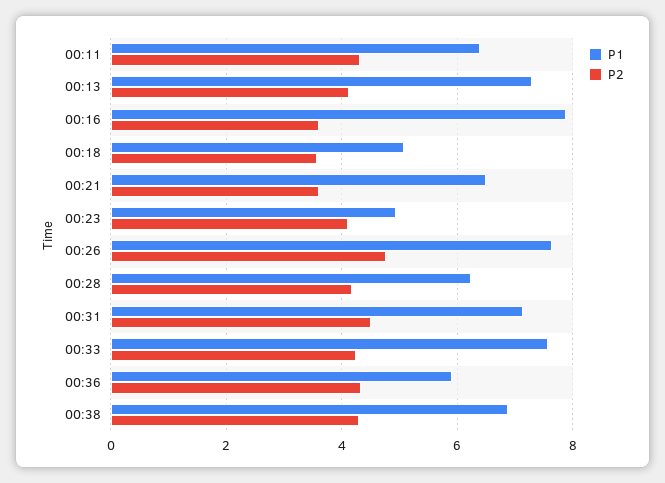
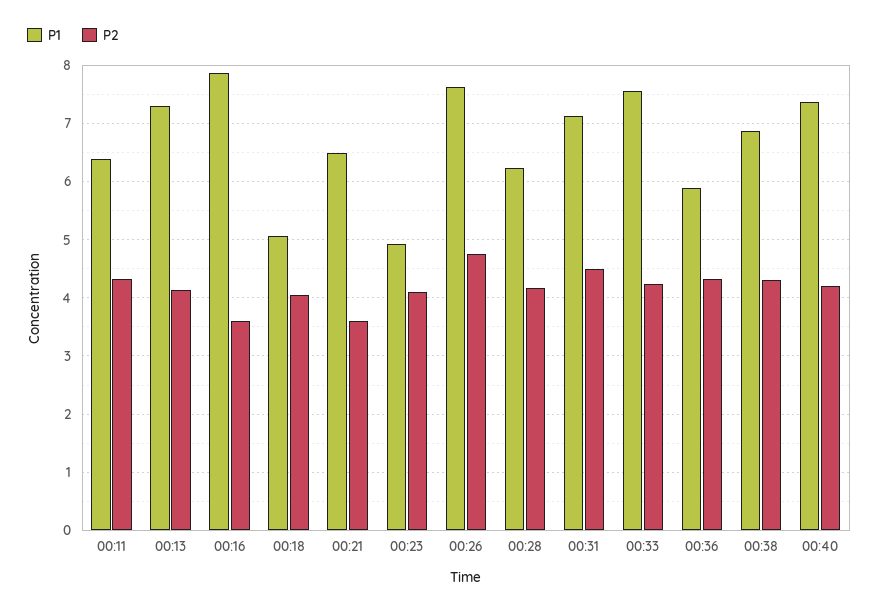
P2, 00:18: 3.6 -> 4
P1, 00:40: none -> 7.4
P2, 00:40: none -> 4.2

